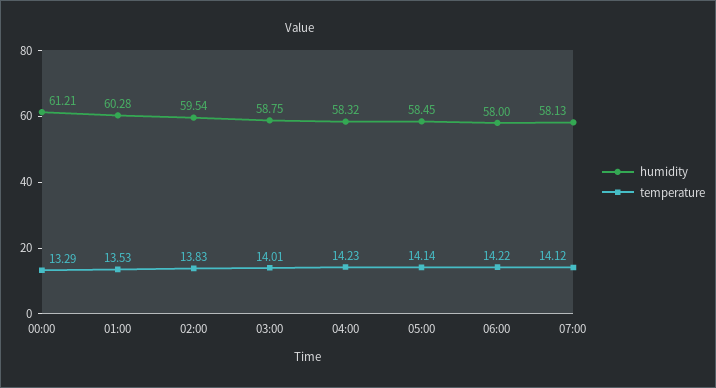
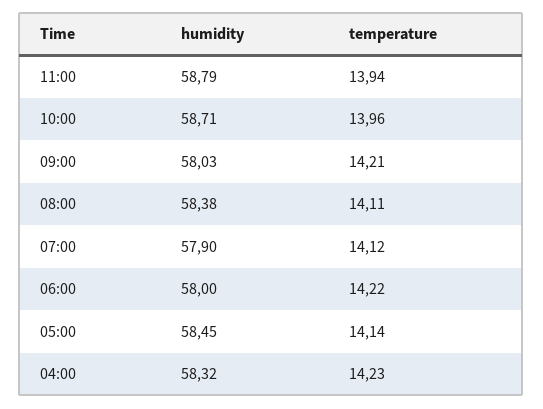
humidity, 00:00: 61.21 -> none
temperature, 00:00: 13.29 -> none
humidity, 01:00: 60.28 -> none
temperature, 01:00: 13.53 -> none
humidity, 02:00: 59.54 -> none
temperature, 02:00: 13.83 -> none
humidity, 03:00: 58.75 -> none
temperature, 03:00: 14.01 -> none
humidity, 07:00: 58.13 -> 57.9
humidity, 11:00: none -> 58.79
temperature, 11:00: none -> 13.94
humidity, 10:00: none -> 58.71
temperature, 10:00: none -> 13.96
humidity, 09:00: none -> 58.03
temperature, 09:00: none -> 14.21
humidity, 08:00: none -> 58.38
temperature, 08:00: none -> 14.11

